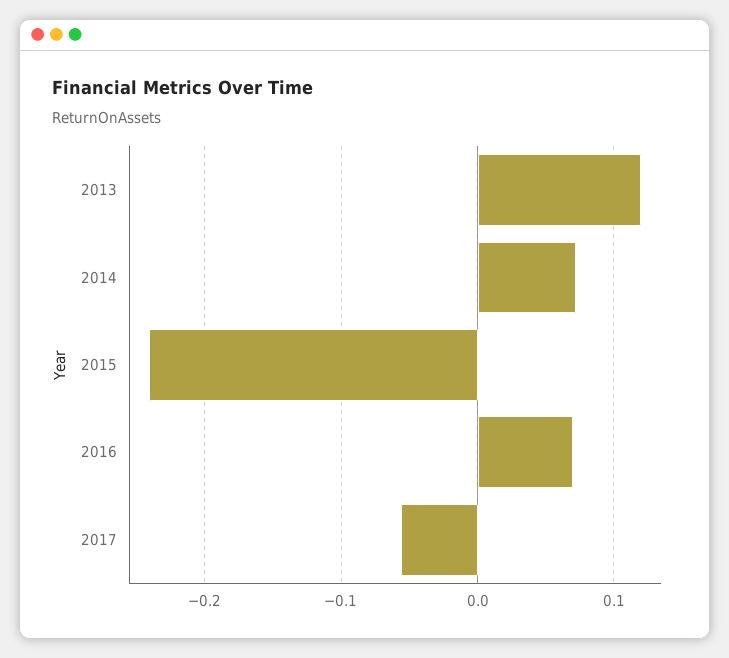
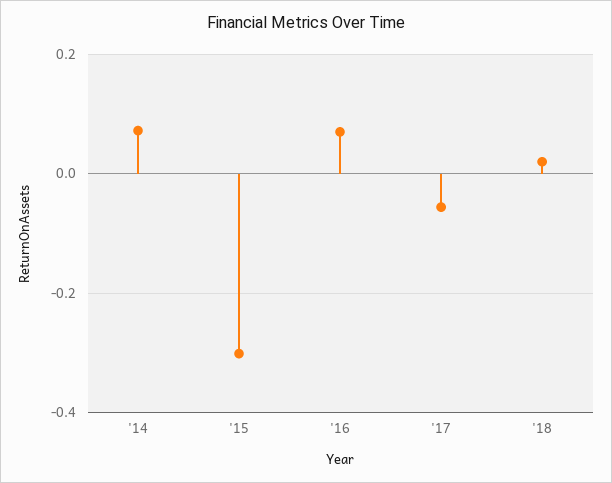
2013: 0.12 -> none
2015: -0.24 -> -0.3
'18: none -> 0.02

